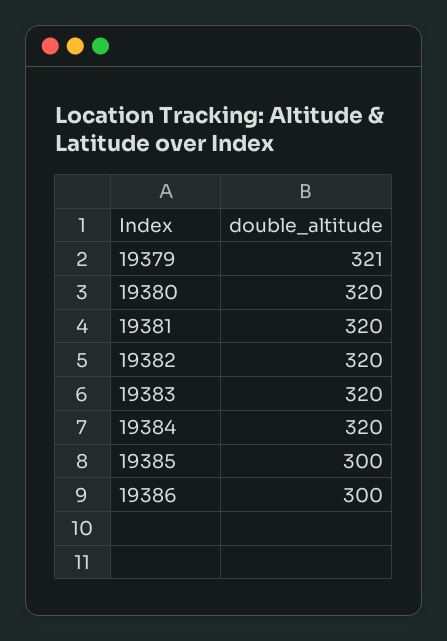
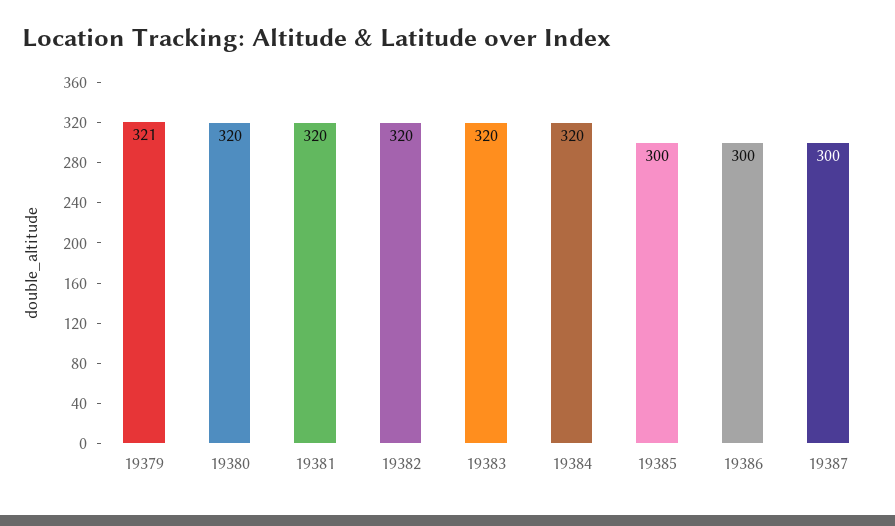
19387: none -> 300

